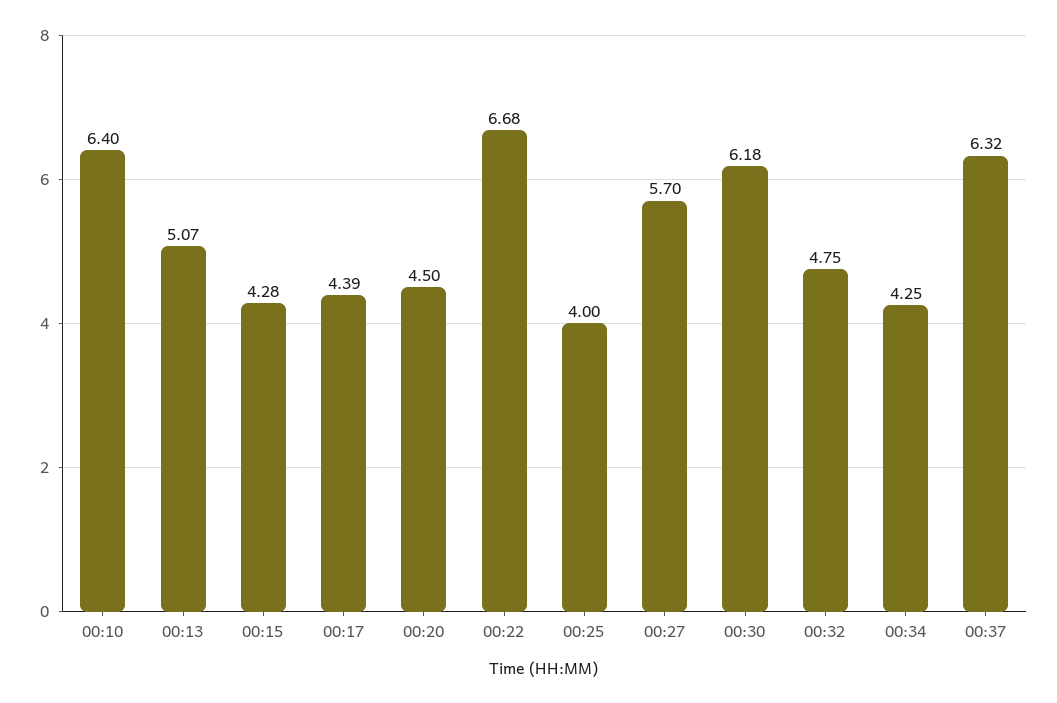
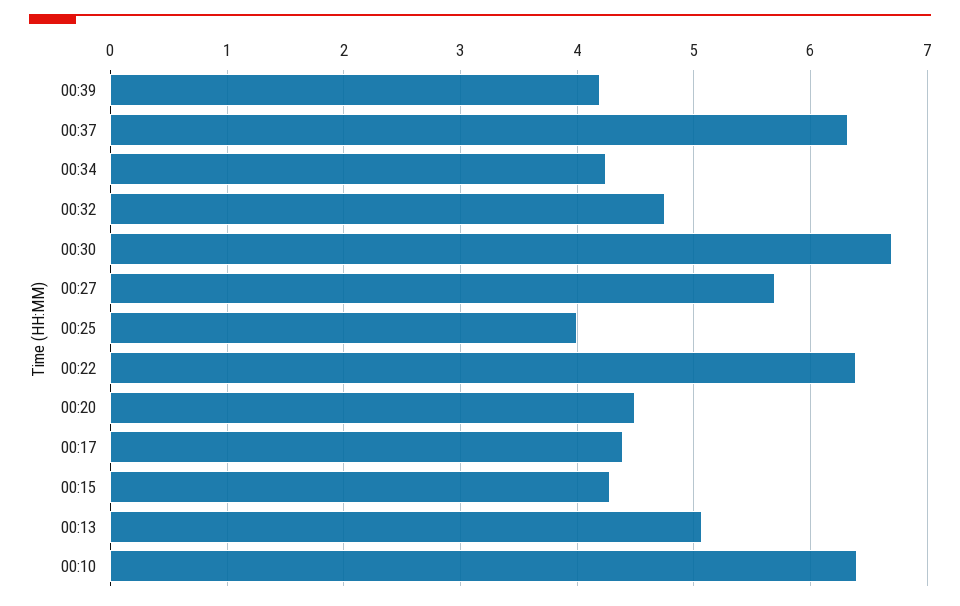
00:22: 6.68 -> 6.4
00:30: 6.18 -> 6.7
00:39: none -> 4.2

